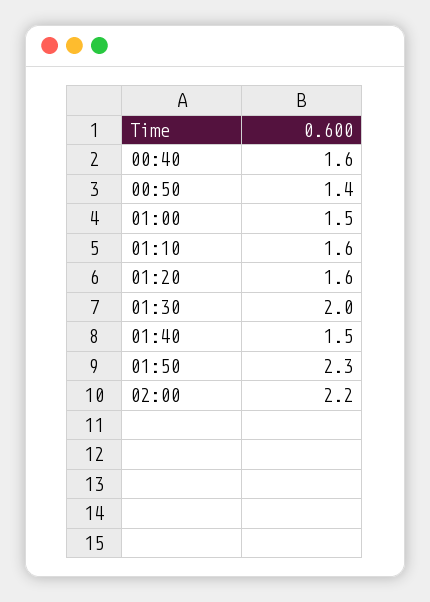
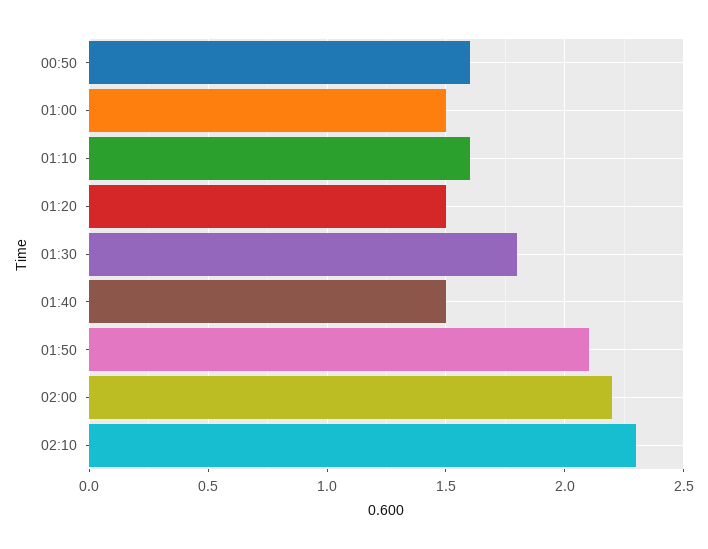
00:40: 1.6 -> none
00:50: 1.4 -> 1.6
01:20: 1.6 -> 1.5
01:30: 2 -> 1.8
01:50: 2.3 -> 2.1
02:10: none -> 2.3

